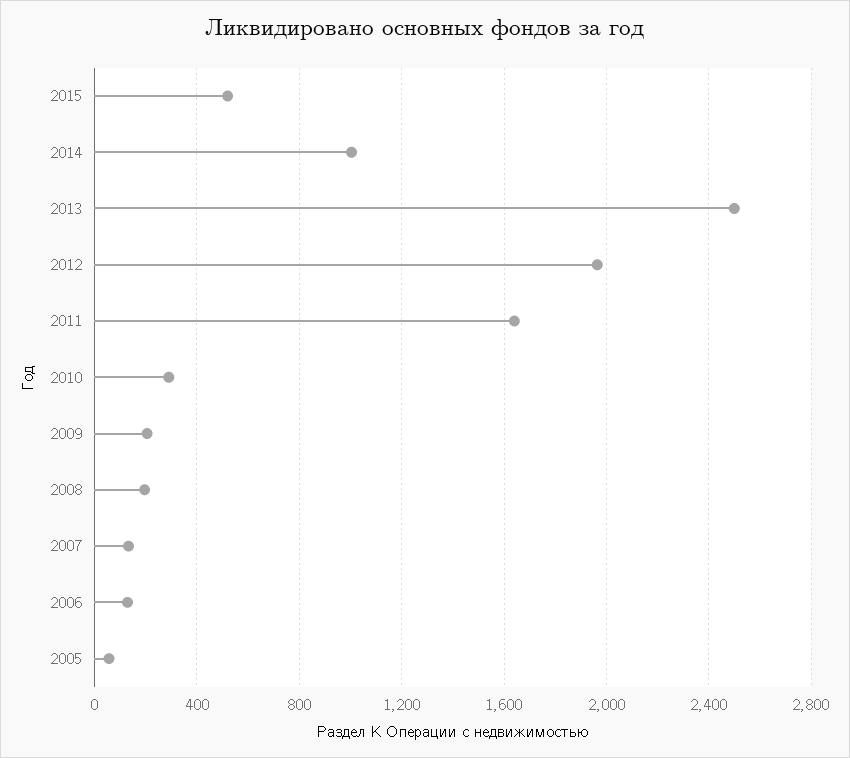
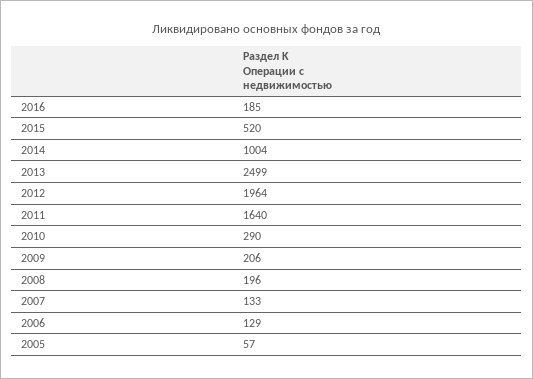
2016: none -> 185

